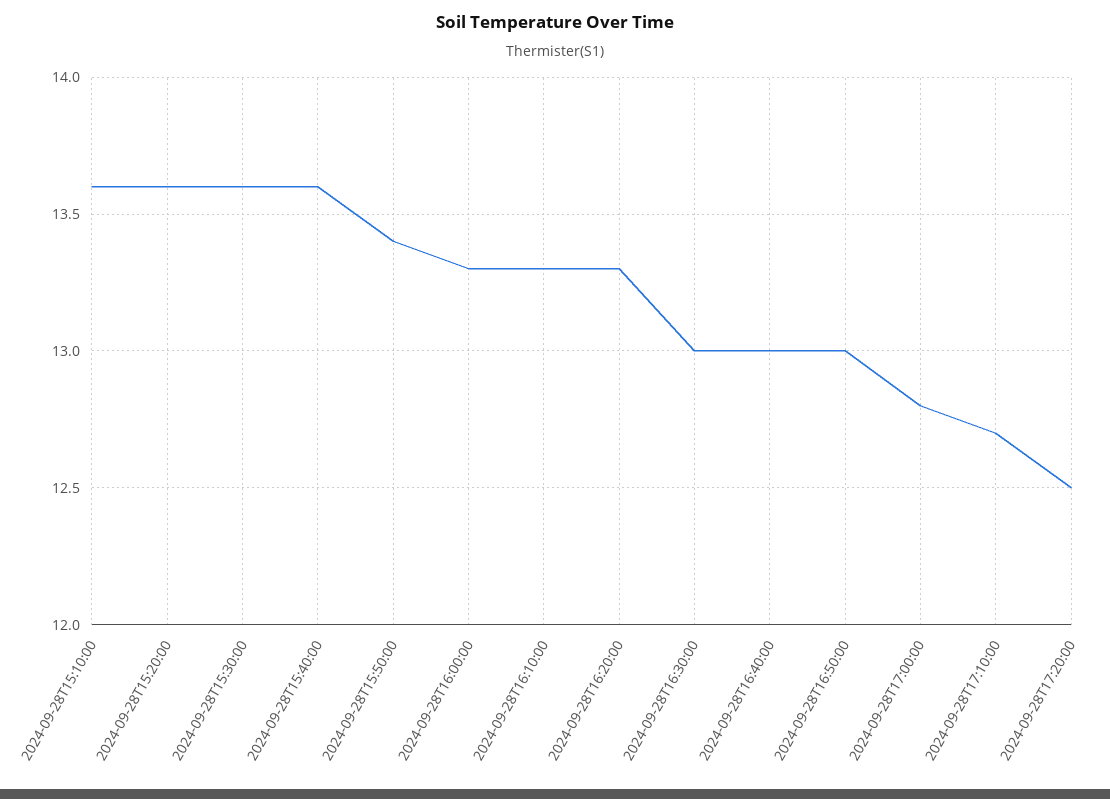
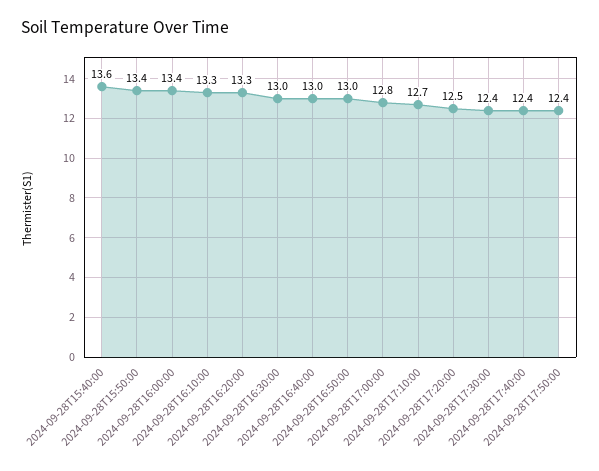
2024-09-28T15:10:00: 13.6 -> none
2024-09-28T15:20:00: 13.6 -> none
2024-09-28T15:30:00: 13.6 -> none
2024-09-28T16:00:00: 13.3 -> 13.4
2024-09-28T17:30:00: none -> 12.4
2024-09-28T17:40:00: none -> 12.4
2024-09-28T17:50:00: none -> 12.4

